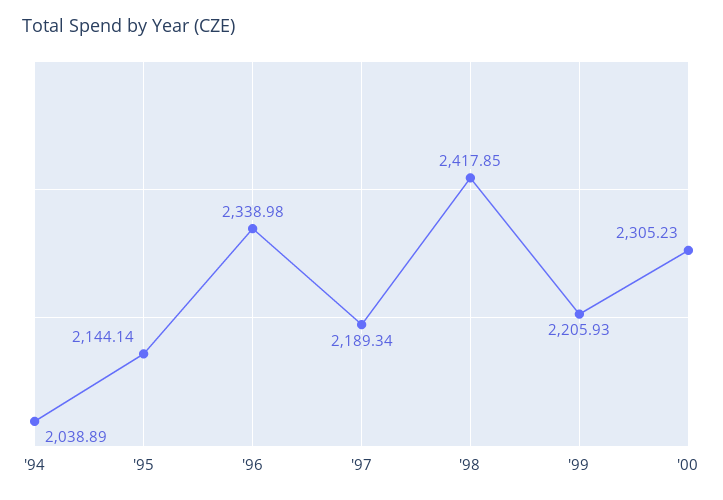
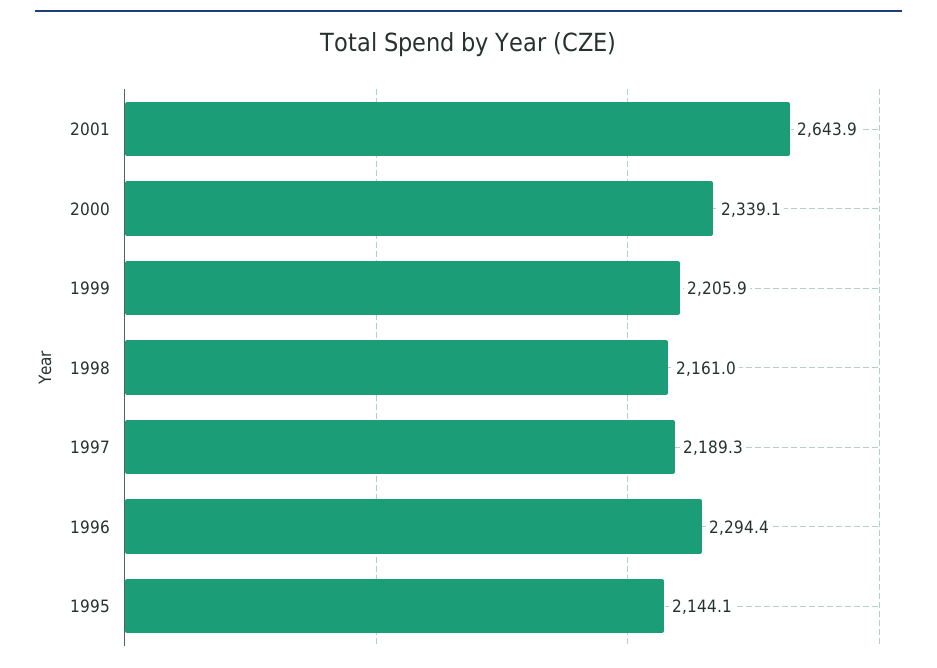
'94: 2038.89 -> none
'96: 2338.98 -> 2294.4
'98: 2417.85 -> 2161
'00: 2305.23 -> 2339.1
2001: none -> 2643.9

